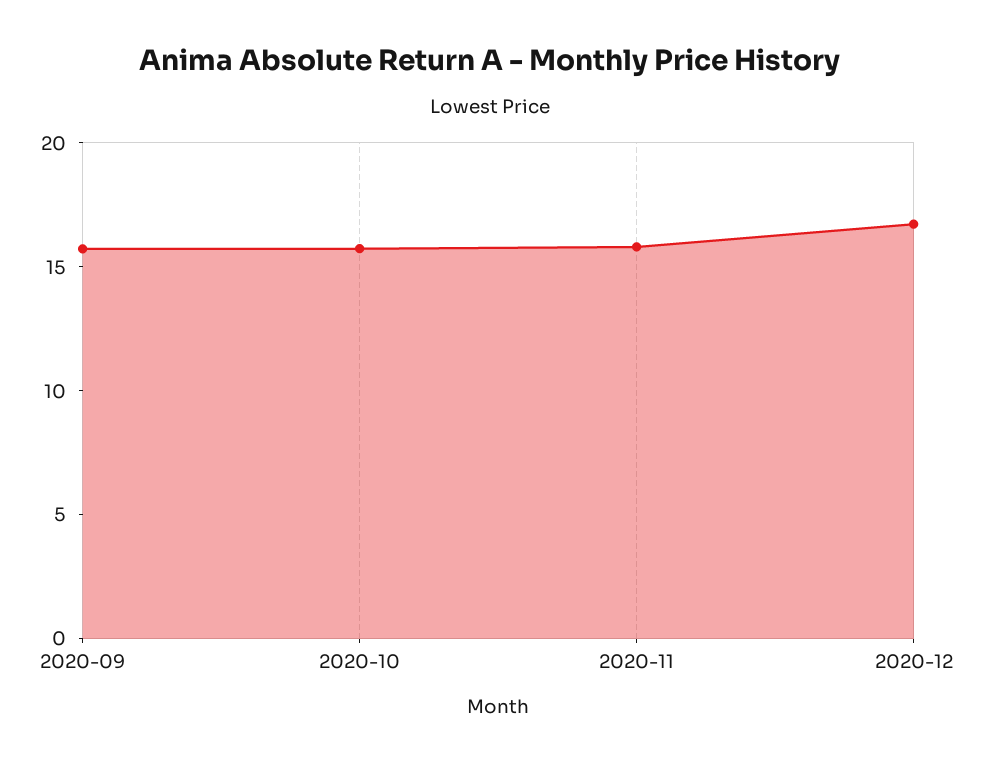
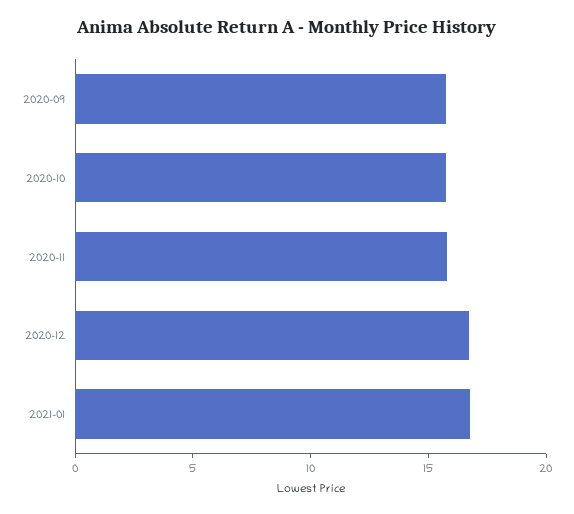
2021-01: none -> 17

